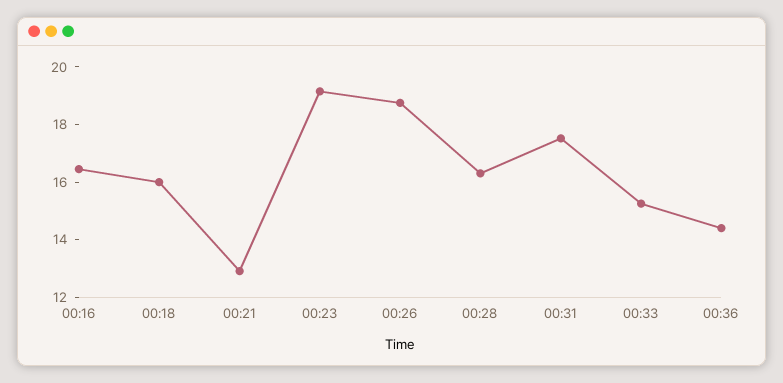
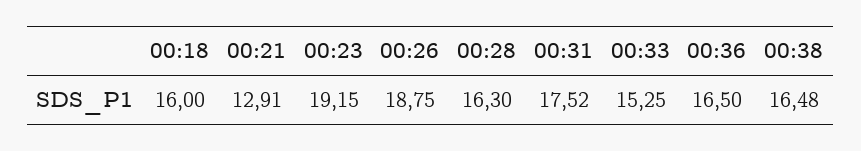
00:16: 16.5 -> none
00:36: 14.5 -> 16.5
00:38: none -> 16.48

